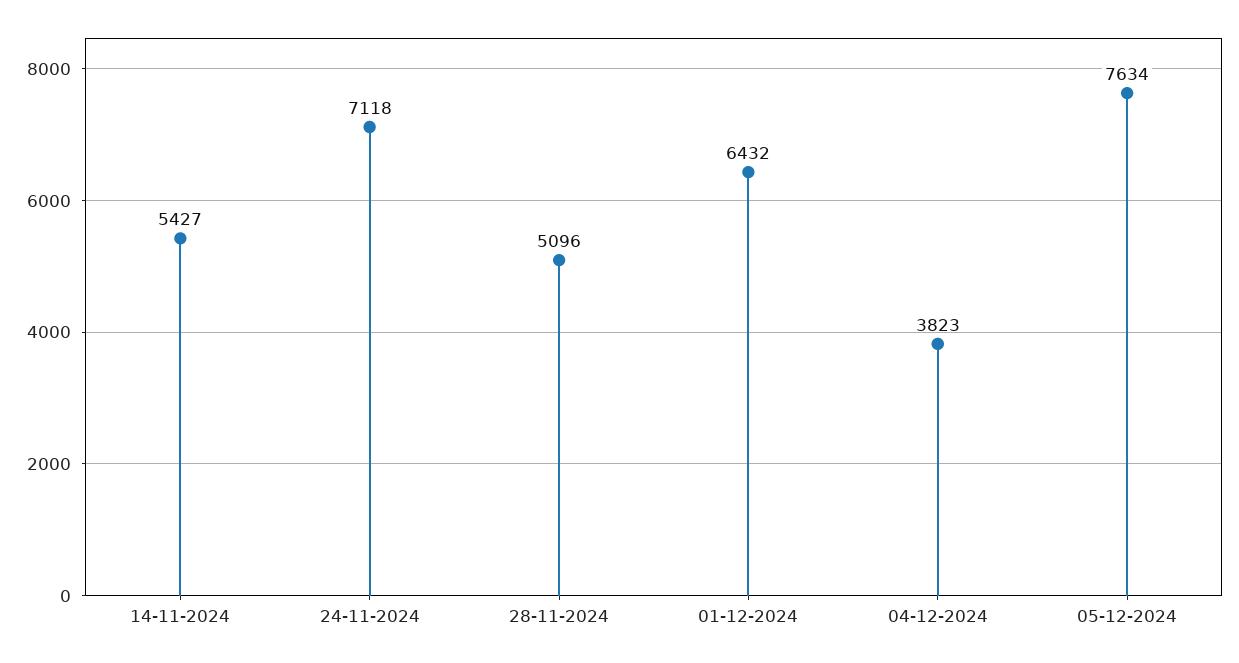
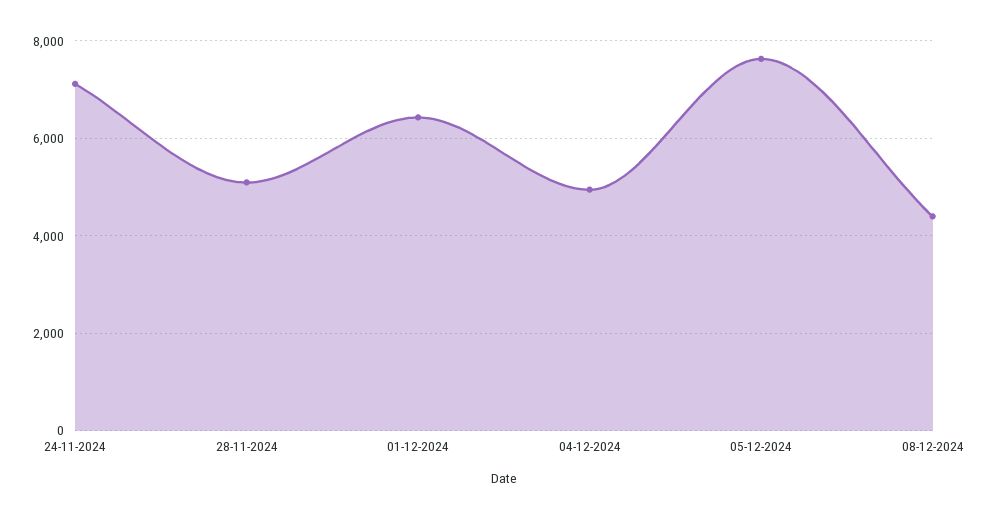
14-11-2024: 5427 -> none
04-12-2024: 3823 -> 5000
08-12-2024: none -> 4400

